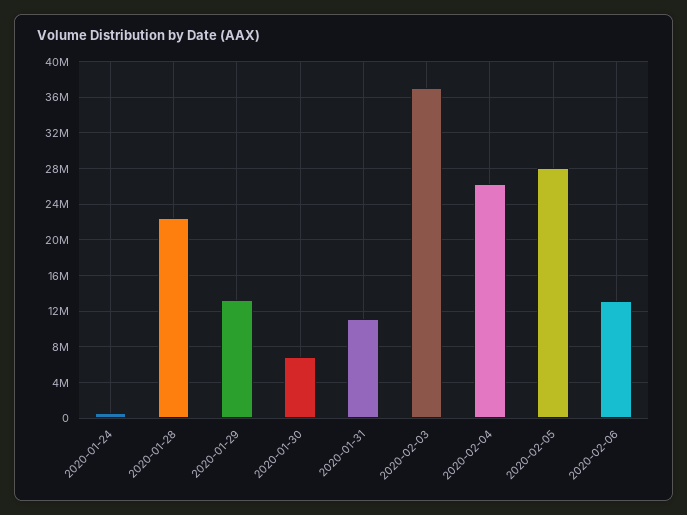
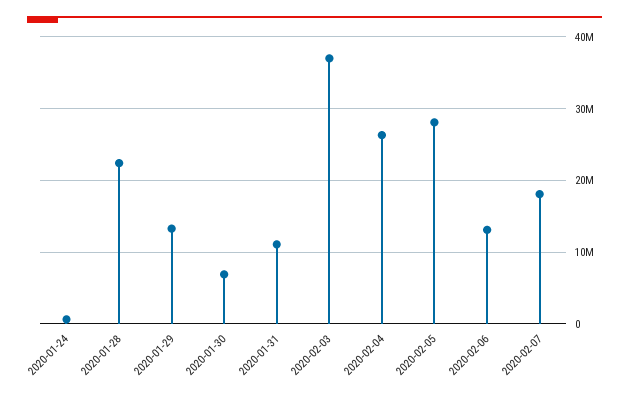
2020-02-07: none -> 18000000

